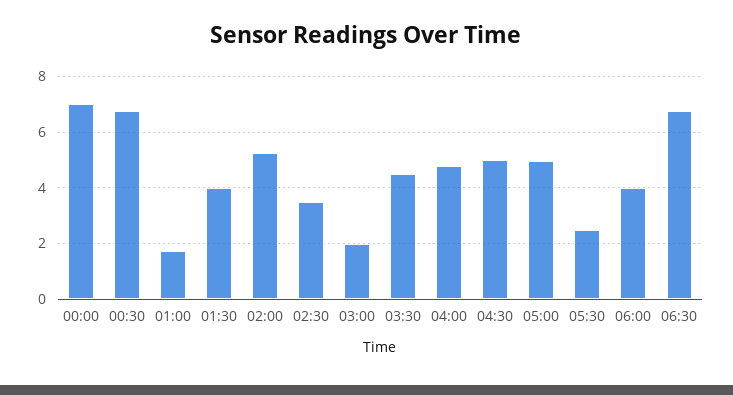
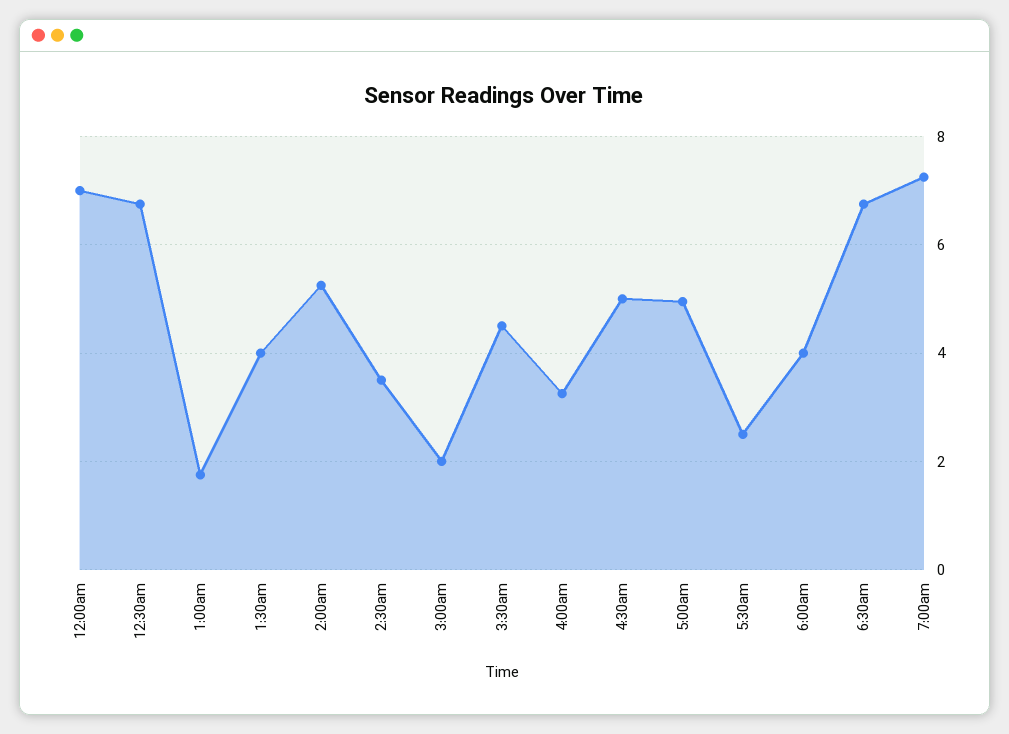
04:00: 4.75 -> 3.2
7:00am: none -> 7.2

